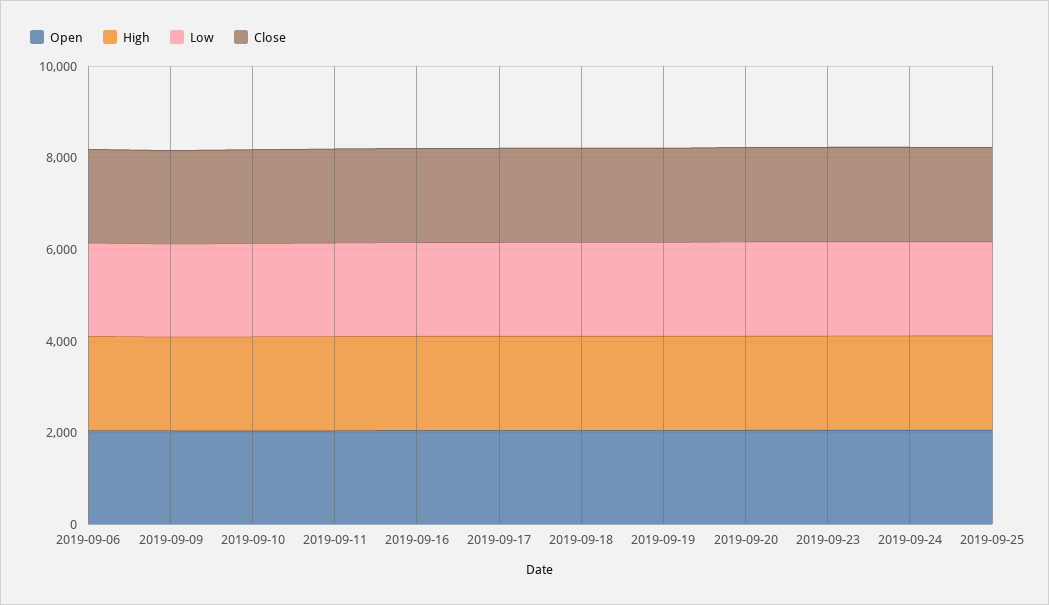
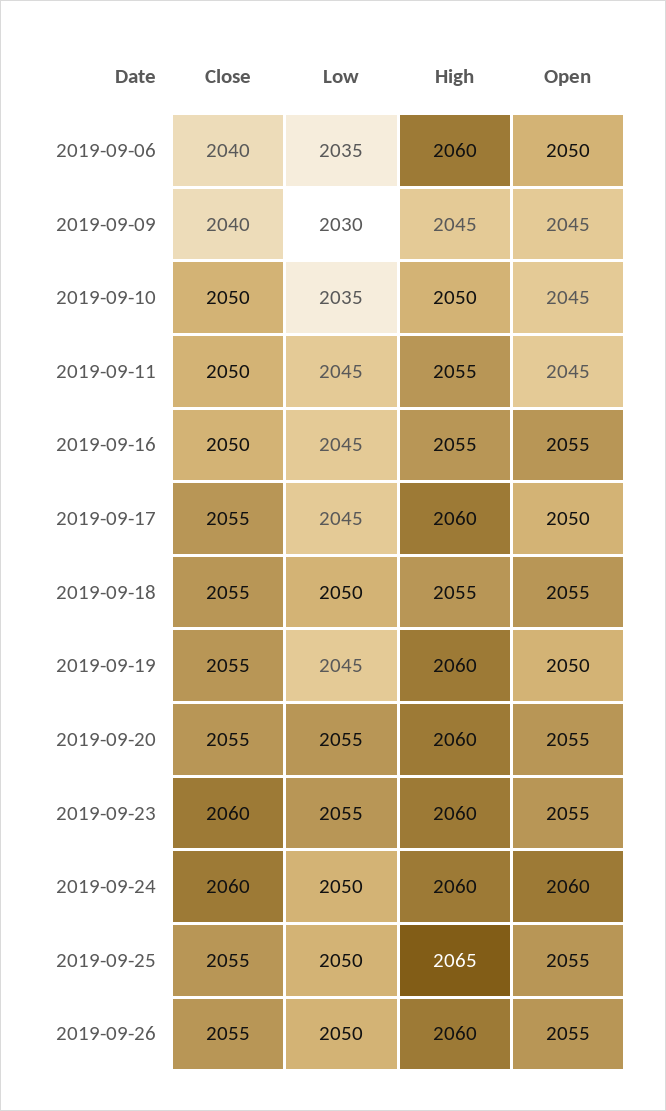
Close, 2019-09-26: none -> 2055
Low, 2019-09-26: none -> 2050
High, 2019-09-26: none -> 2060
Open, 2019-09-26: none -> 2055

